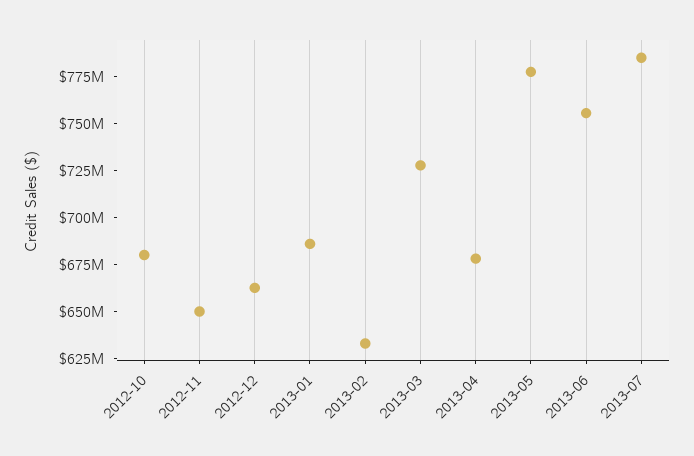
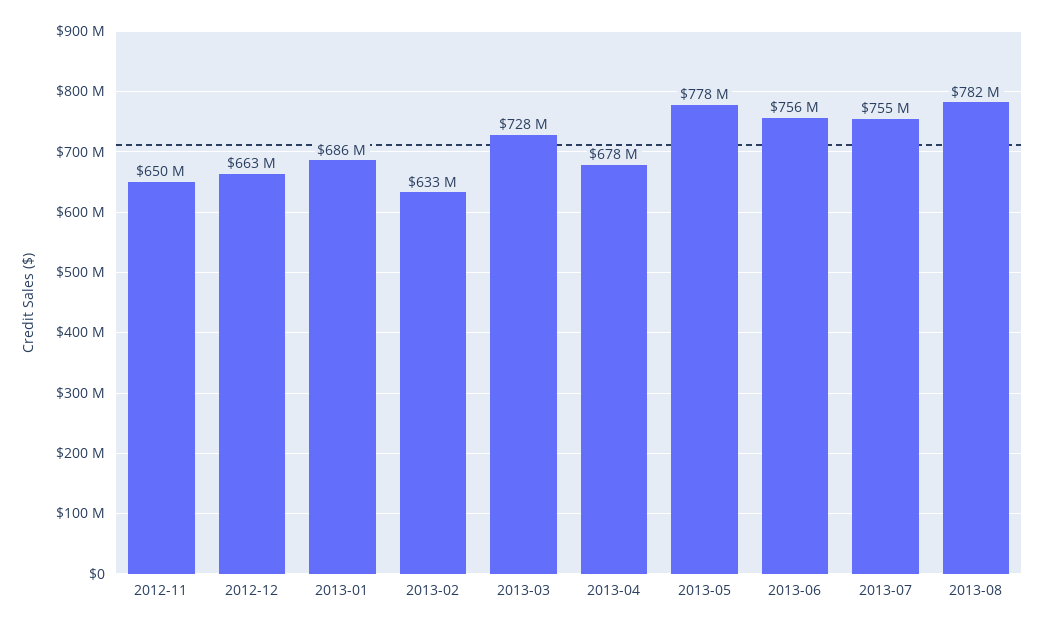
2012-10: 680000000 -> none
2013-07: 785000000 -> 755000000
2013-08: none -> 782000000

